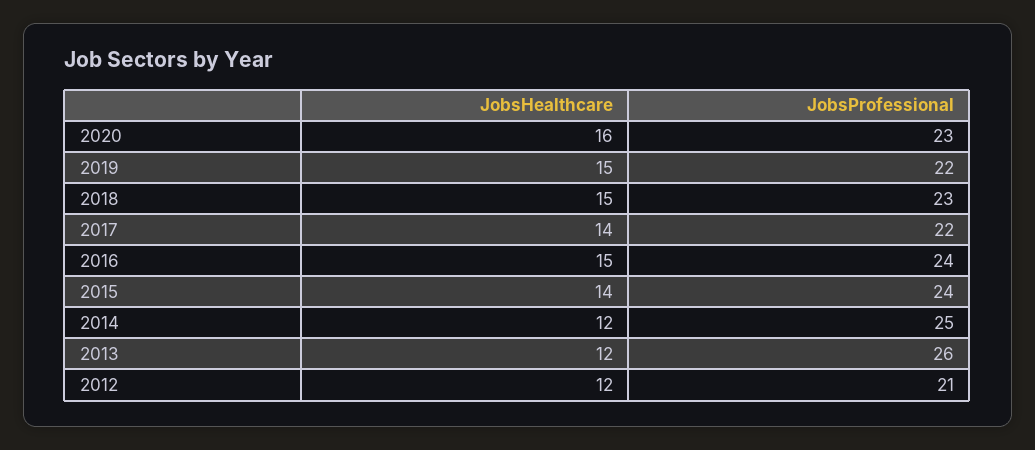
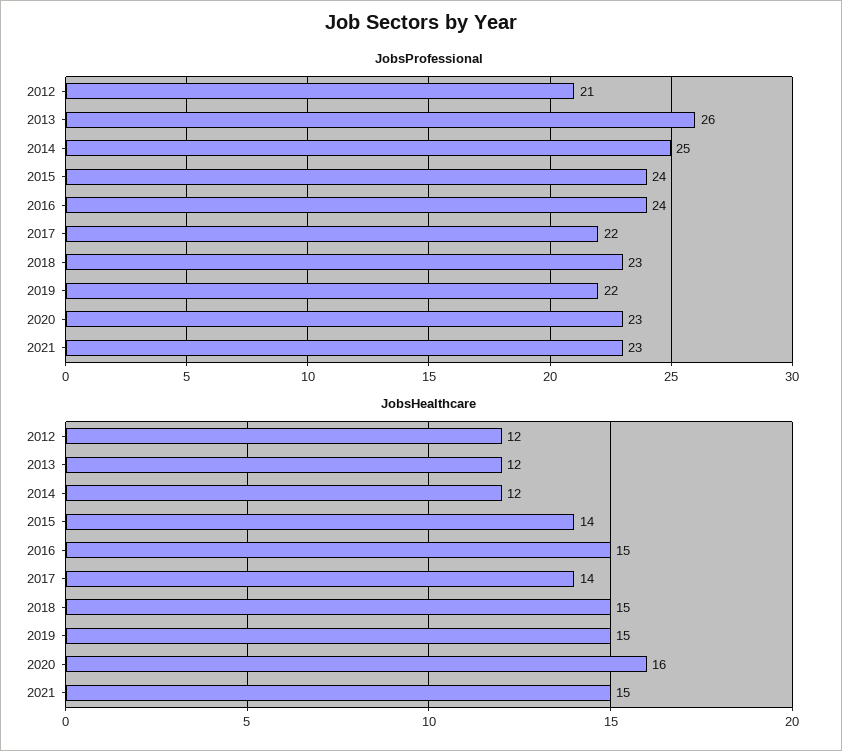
JobsProfessional, 2021: none -> 23
JobsHealthcare, 2021: none -> 15

